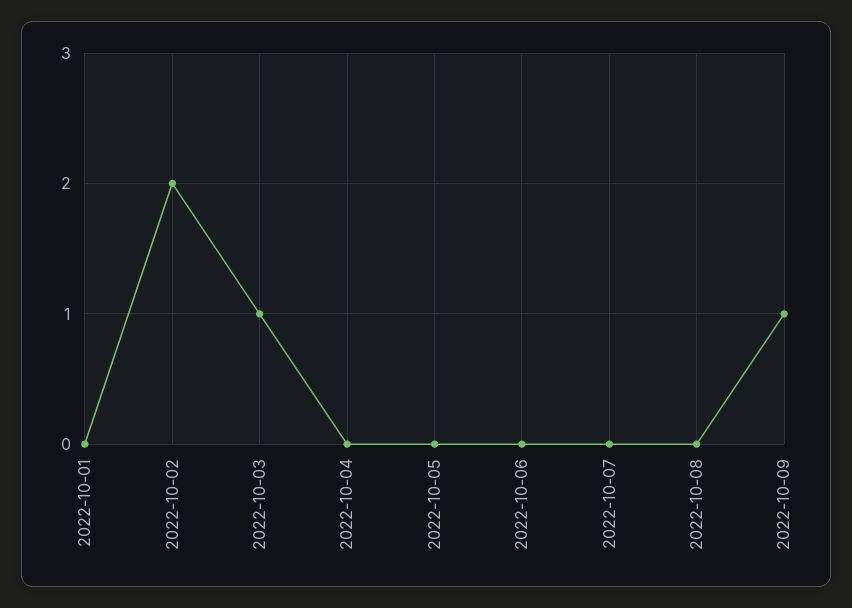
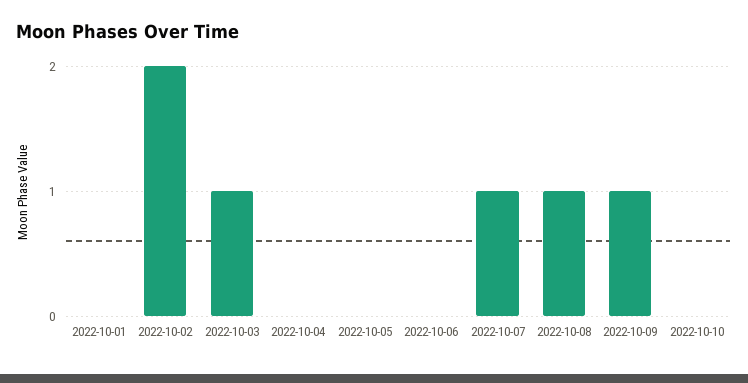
2022-10-07: 0 -> 1
2022-10-08: 0 -> 1
2022-10-10: none -> 0

